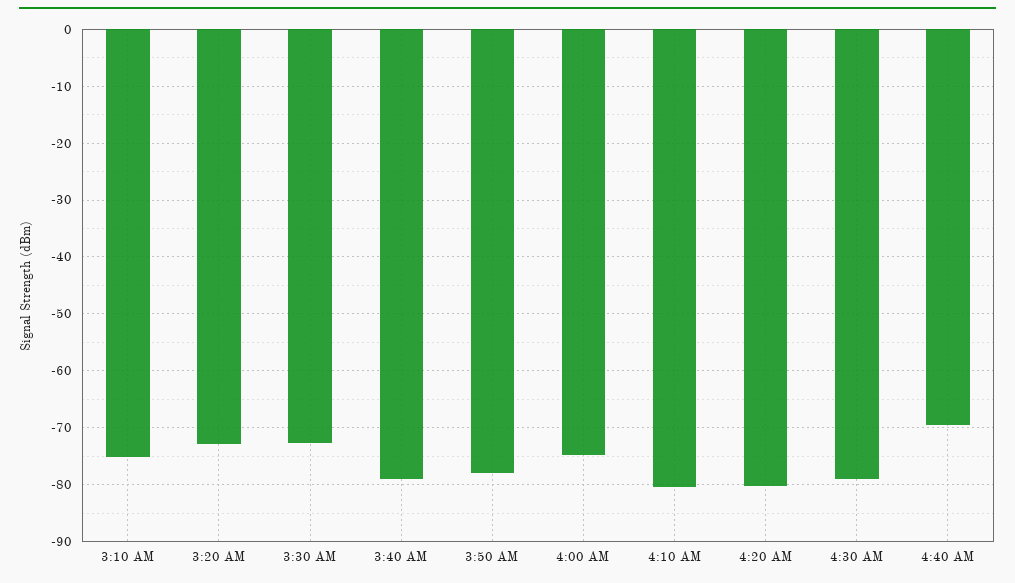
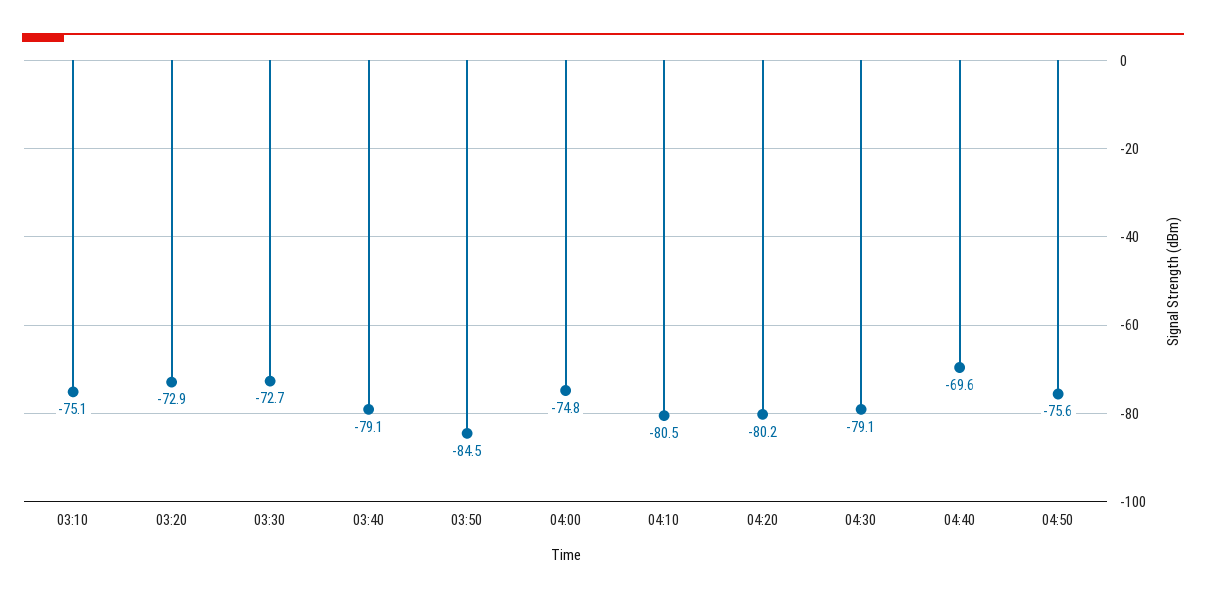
3:50 AM: -78 -> -84.5
04:50: none -> -75.6

